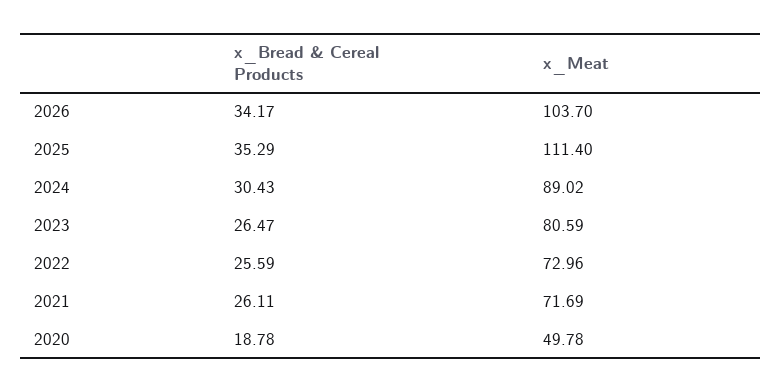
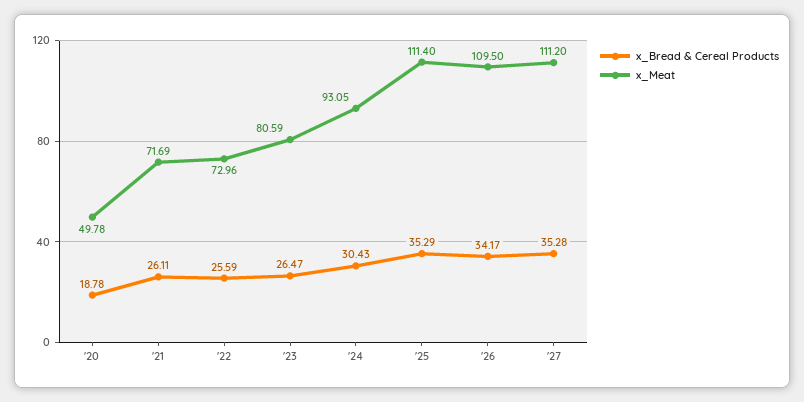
x_Meat, 2026: 103.7 -> 109.5
x_Meat, 2024: 89.02 -> 93.05
x_Bread & Cereal Products, '27: none -> 35.28
x_Meat, '27: none -> 111.2

